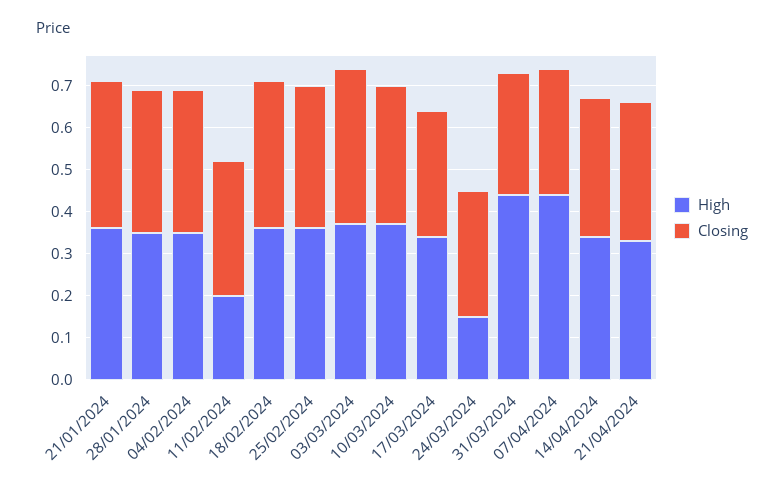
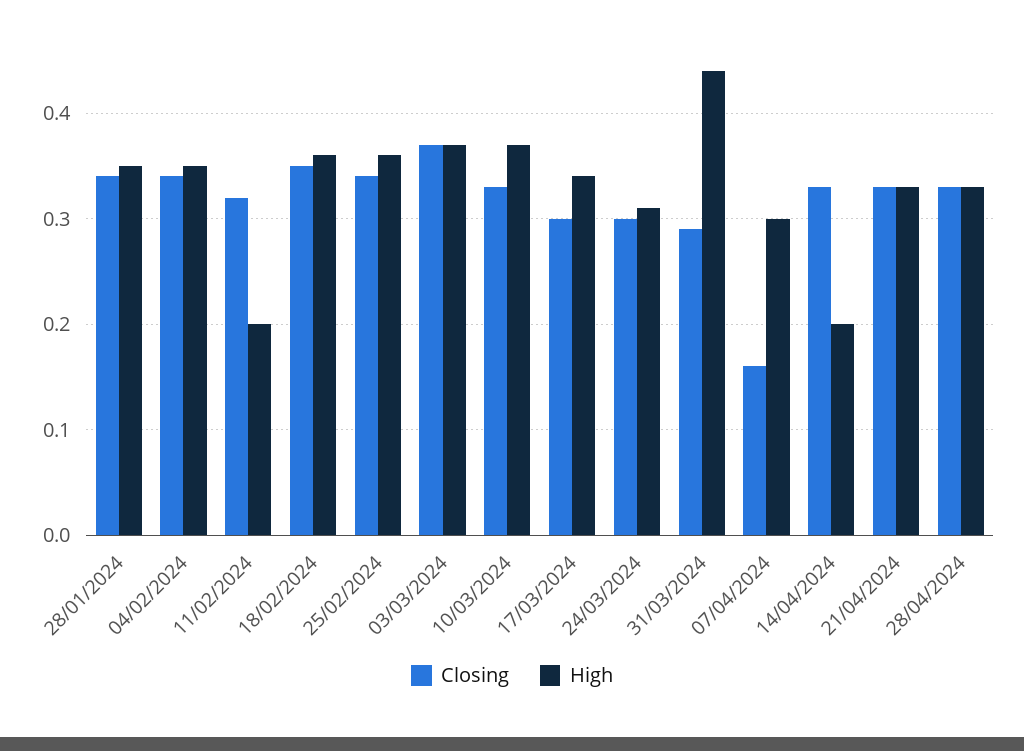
High, 21/01/2024: 0.35 -> none
Closing, 21/01/2024: 0.35 -> none
High, 24/03/2024: 0.15 -> 0.31
High, 07/04/2024: 0.45 -> 0.3
Closing, 07/04/2024: 0.3 -> 0.16
High, 14/04/2024: 0.35 -> 0.2
Closing, 28/04/2024: none -> 0.33
High, 28/04/2024: none -> 0.33

